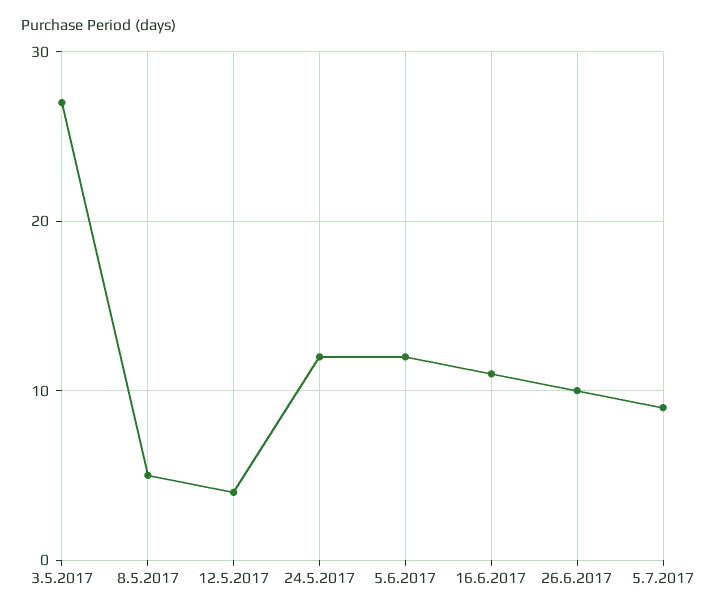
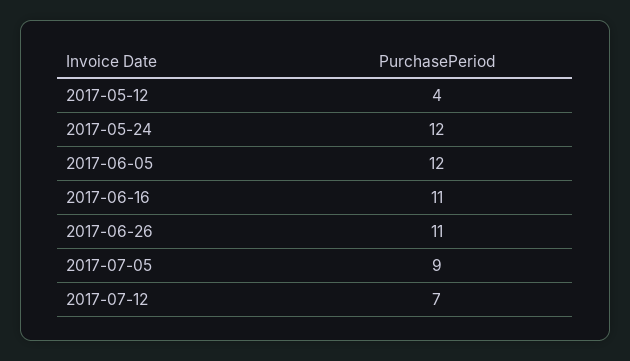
3.5.2017: 27 -> none
8.5.2017: 5 -> none
26.6.2017: 10 -> 11
2017-07-12: none -> 7

